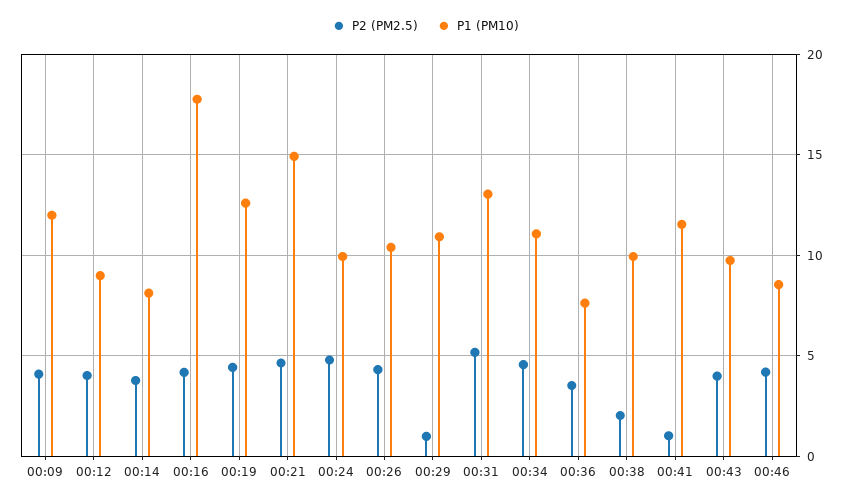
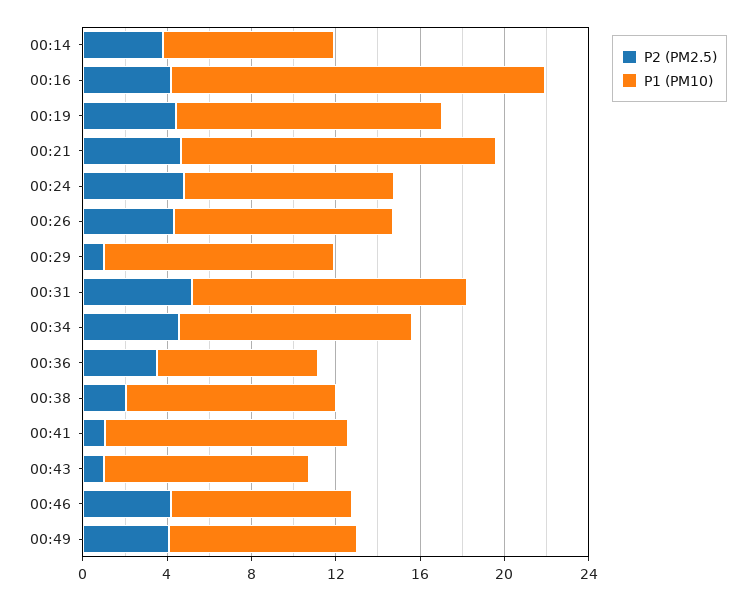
P2 (PM2.5), 00:09: 4 -> none
P1 (PM10), 00:09: 12 -> none
P2 (PM2.5), 00:12: 4 -> none
P1 (PM10), 00:12: 9 -> none
P2 (PM2.5), 00:43: 4 -> 1
P2 (PM2.5), 00:49: none -> 4
P1 (PM10), 00:49: none -> 9

